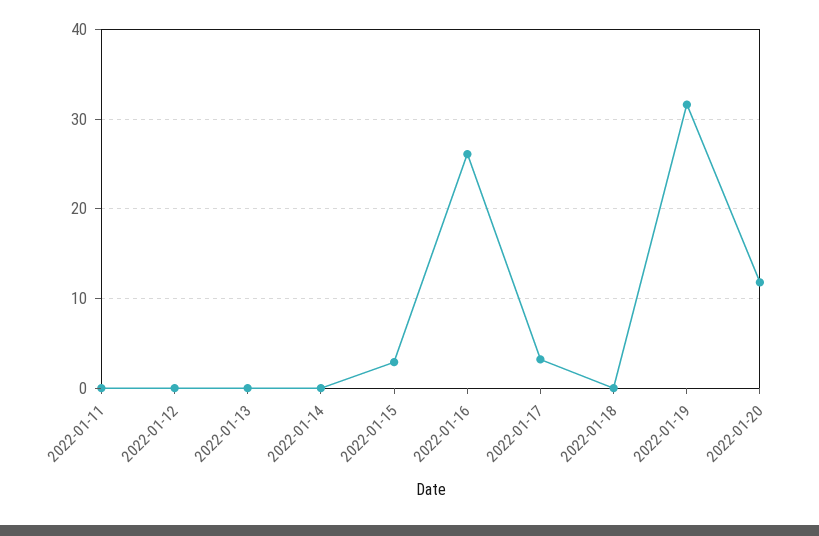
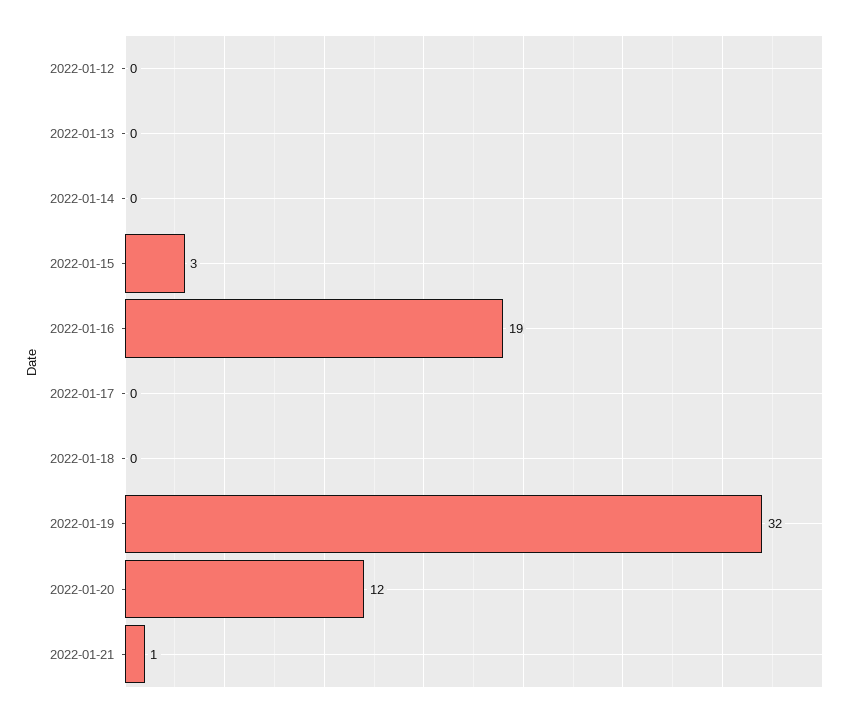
2022-01-11: 0 -> none
2022-01-16: 26 -> 19
2022-01-17: 3 -> 0
2022-01-21: none -> 1

